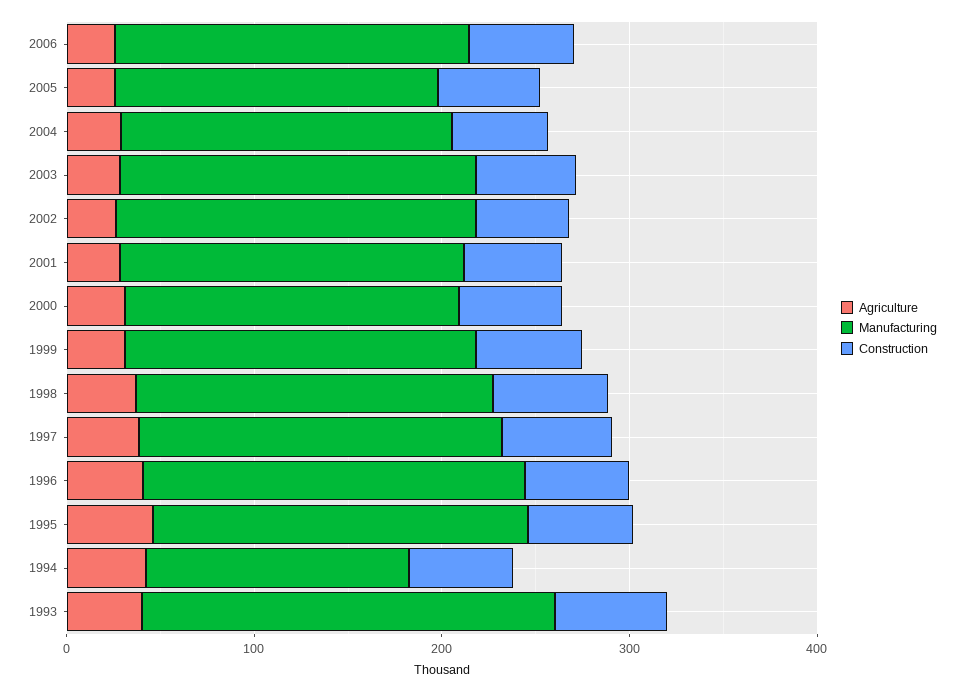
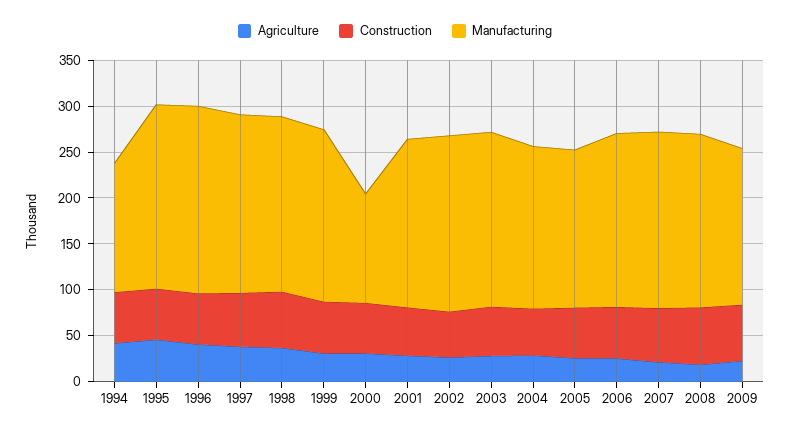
Manufacturing, 2000: 180 -> 120
Agriculture, 1993: 40 -> none
Manufacturing, 1993: 220 -> none
Construction, 1993: 60 -> none
Agriculture, 2007: none -> 20
Construction, 2007: none -> 60
Manufacturing, 2007: none -> 190
Agriculture, 2008: none -> 20
Construction, 2008: none -> 60
Manufacturing, 2008: none -> 190
Agriculture, 2009: none -> 20
Construction, 2009: none -> 60
Manufacturing, 2009: none -> 170

